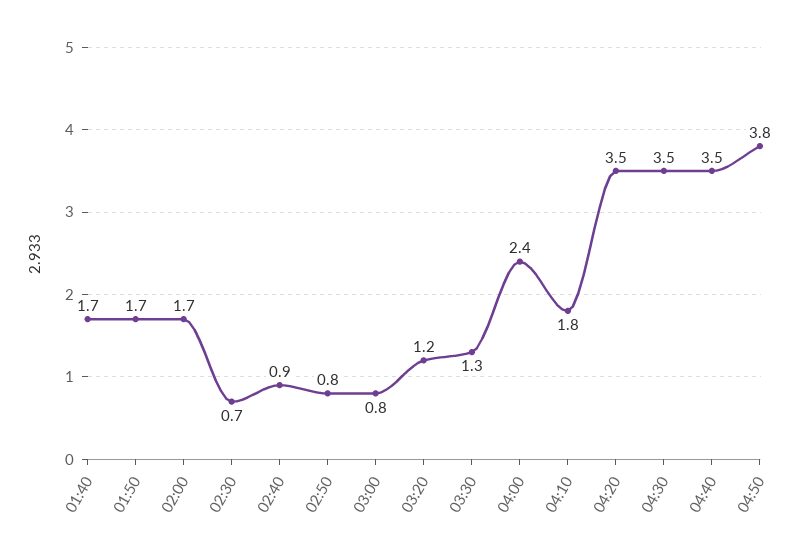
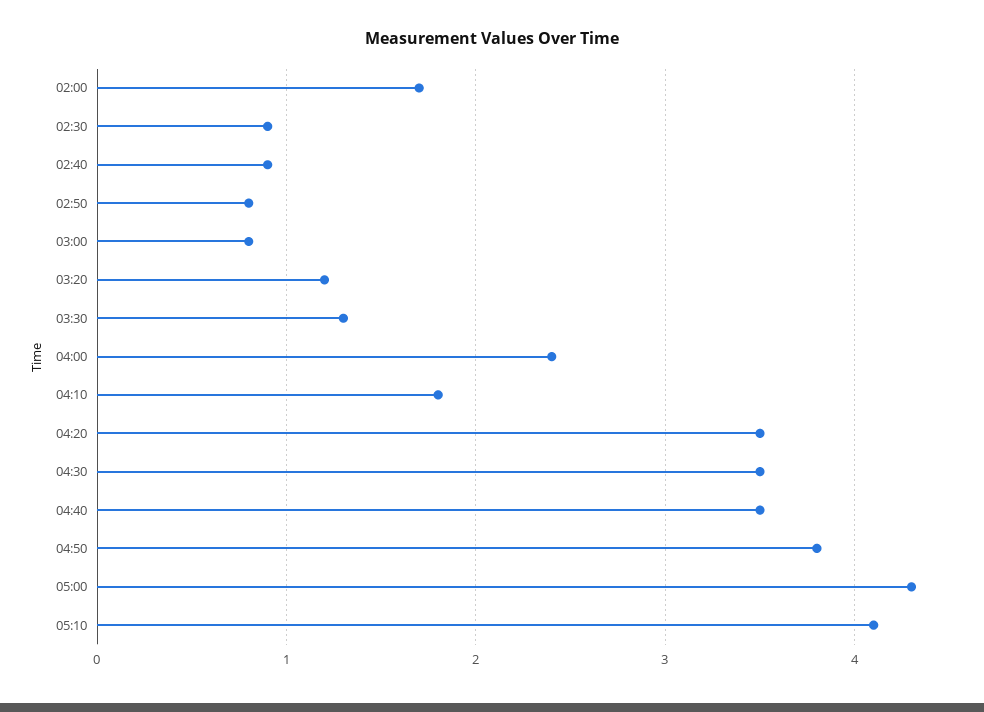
01:40: 1.7 -> none
01:50: 1.7 -> none
02:30: 0.7 -> 0.9
05:00: none -> 4.3
05:10: none -> 4.1

